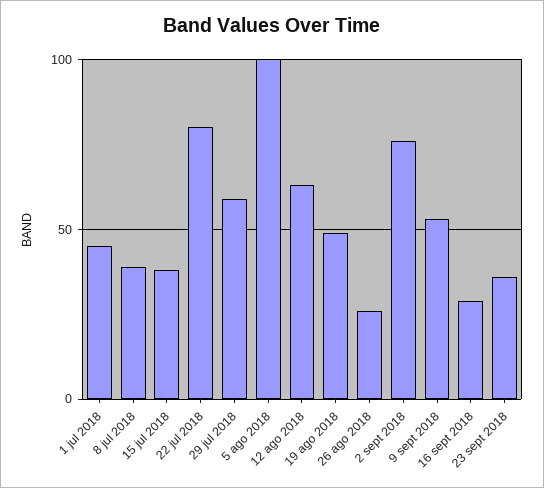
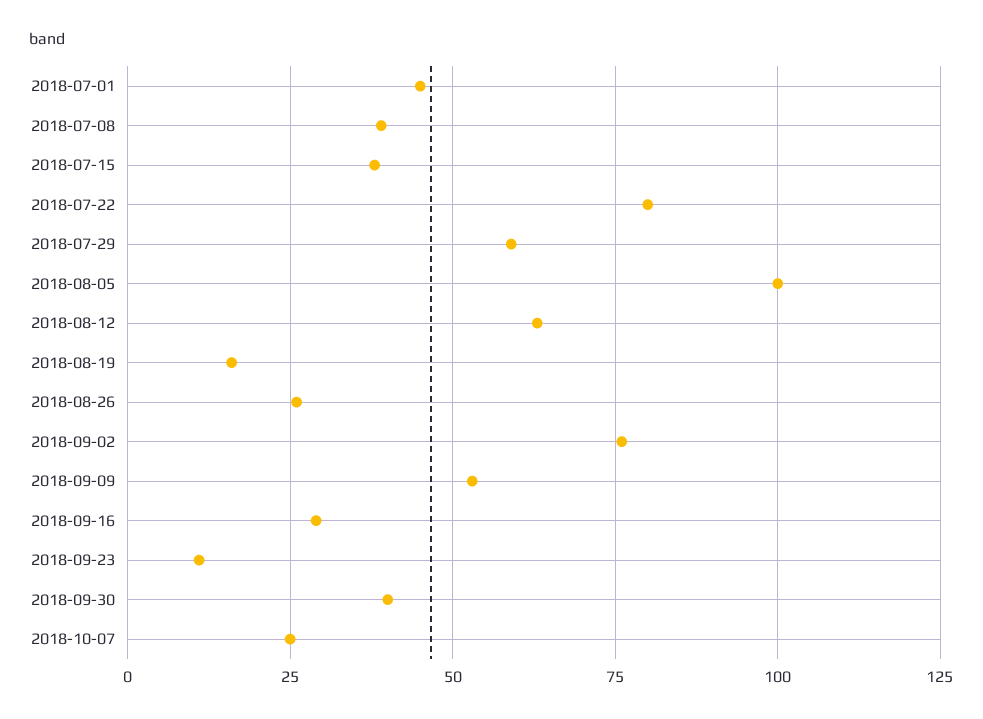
19 ago 2018: 50 -> 15
23 sept 2018: 35 -> 10
2018-09-30: none -> 40
2018-10-07: none -> 25

